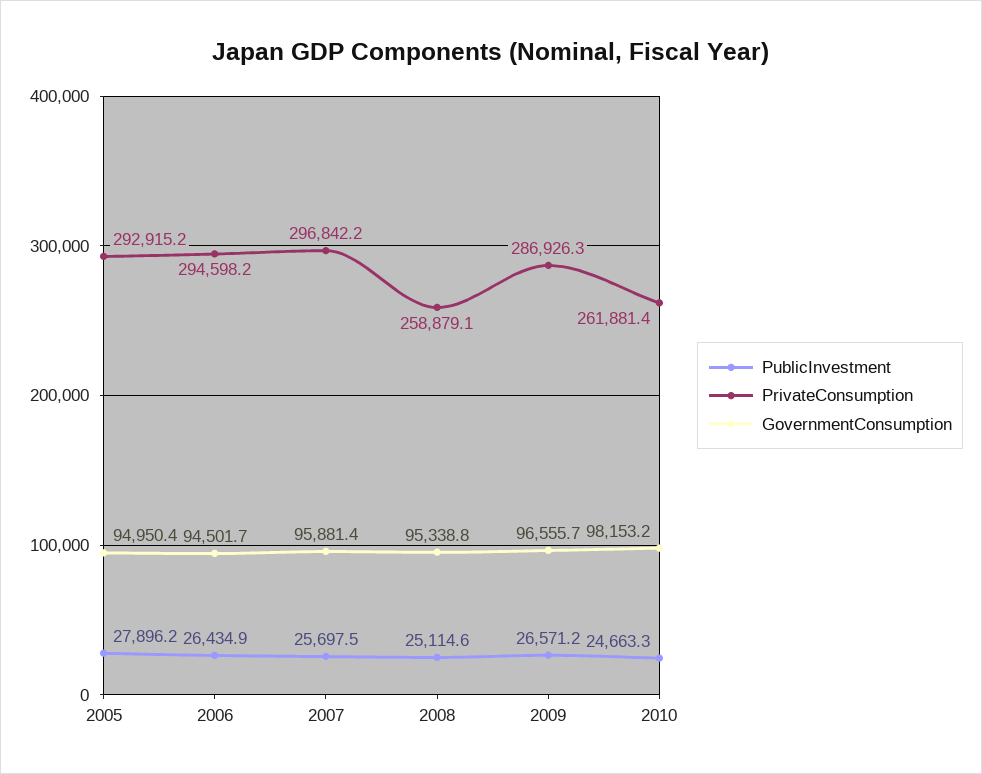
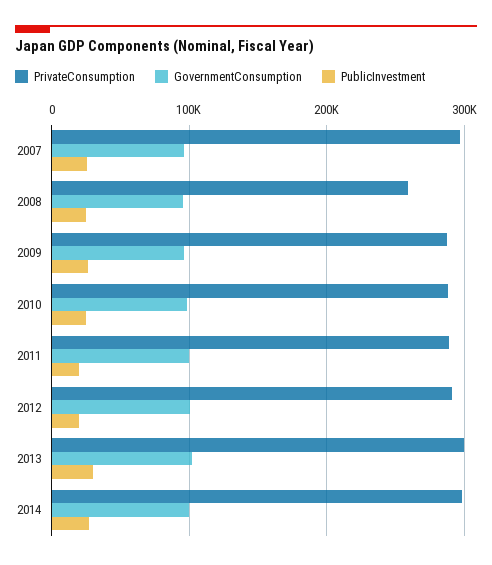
PublicInvestment, 2005: 27896.2 -> none
PrivateConsumption, 2005: 292915.2 -> none
GovernmentConsumption, 2005: 94950.4 -> none
PublicInvestment, 2006: 26434.9 -> none
PrivateConsumption, 2006: 294598.2 -> none
GovernmentConsumption, 2006: 94501.7 -> none
PrivateConsumption, 2010: 261881.4 -> 290000
PrivateConsumption, 2011: none -> 290000
GovernmentConsumption, 2011: none -> 100000
PublicInvestment, 2011: none -> 20000
PrivateConsumption, 2012: none -> 290000
GovernmentConsumption, 2012: none -> 100000
PublicInvestment, 2012: none -> 20000
PrivateConsumption, 2013: none -> 300000
GovernmentConsumption, 2013: none -> 100000
PublicInvestment, 2013: none -> 30000
PrivateConsumption, 2014: none -> 300000
GovernmentConsumption, 2014: none -> 100000
PublicInvestment, 2014: none -> 30000

